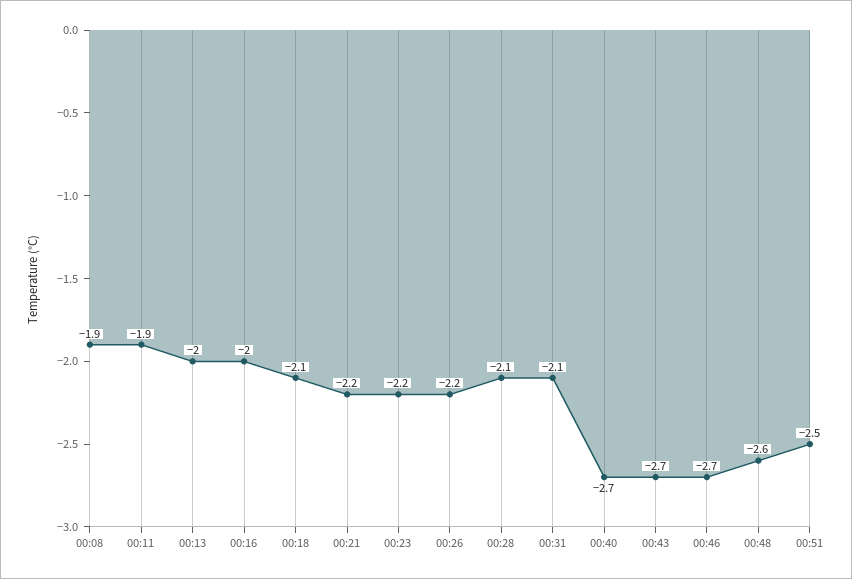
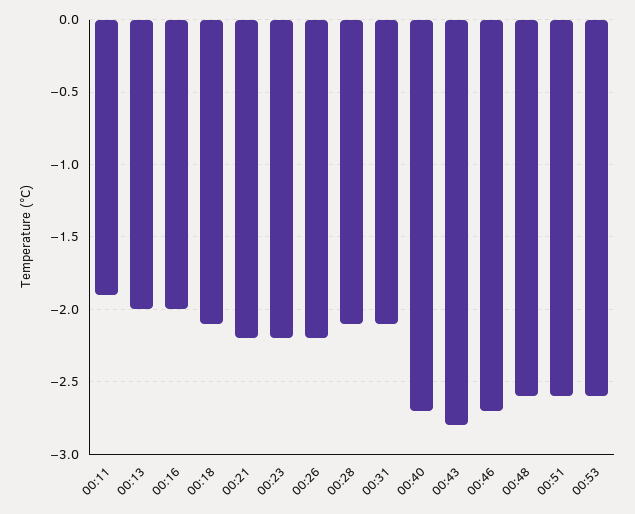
00:08: -1.9 -> none
00:43: -2.7 -> -2.8
00:51: -2.5 -> -2.6
00:53: none -> -2.6

